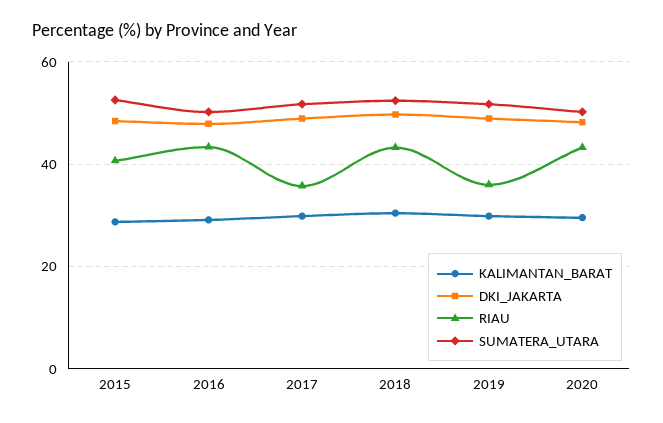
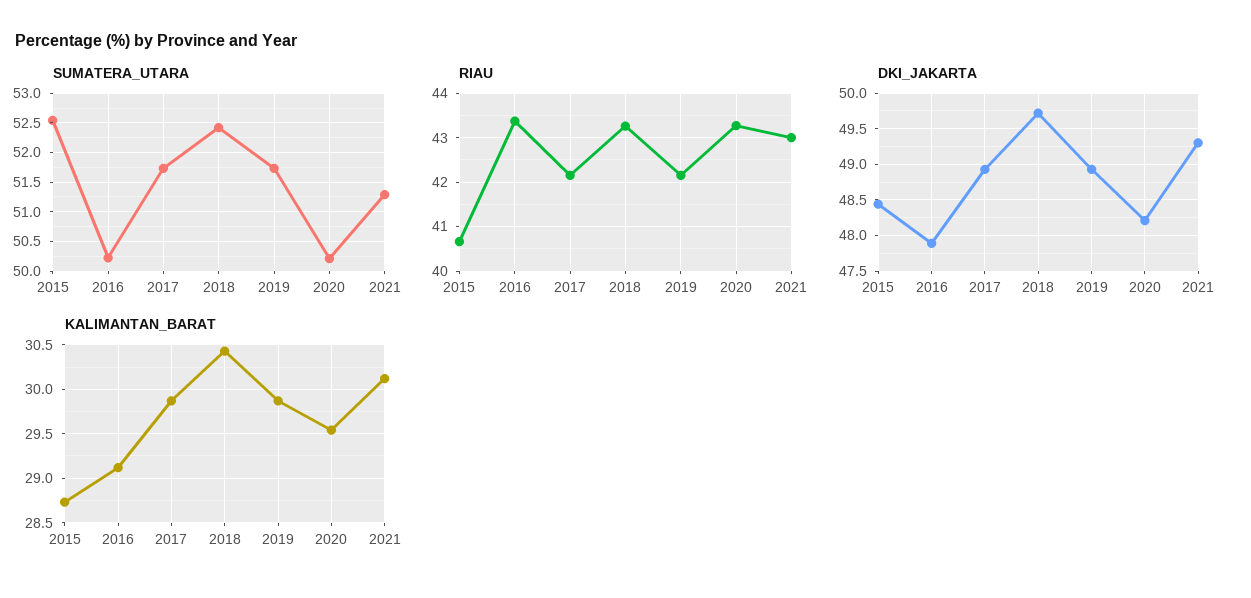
RIAU, 2017: 36 -> 42.2
RIAU, 2019: 36 -> 42.2
SUMATERA_UTARA, 2021: none -> 51.25
RIAU, 2021: none -> 43
DKI_JAKARTA, 2021: none -> 49.3
KALIMANTAN_BARAT, 2021: none -> 30.1

